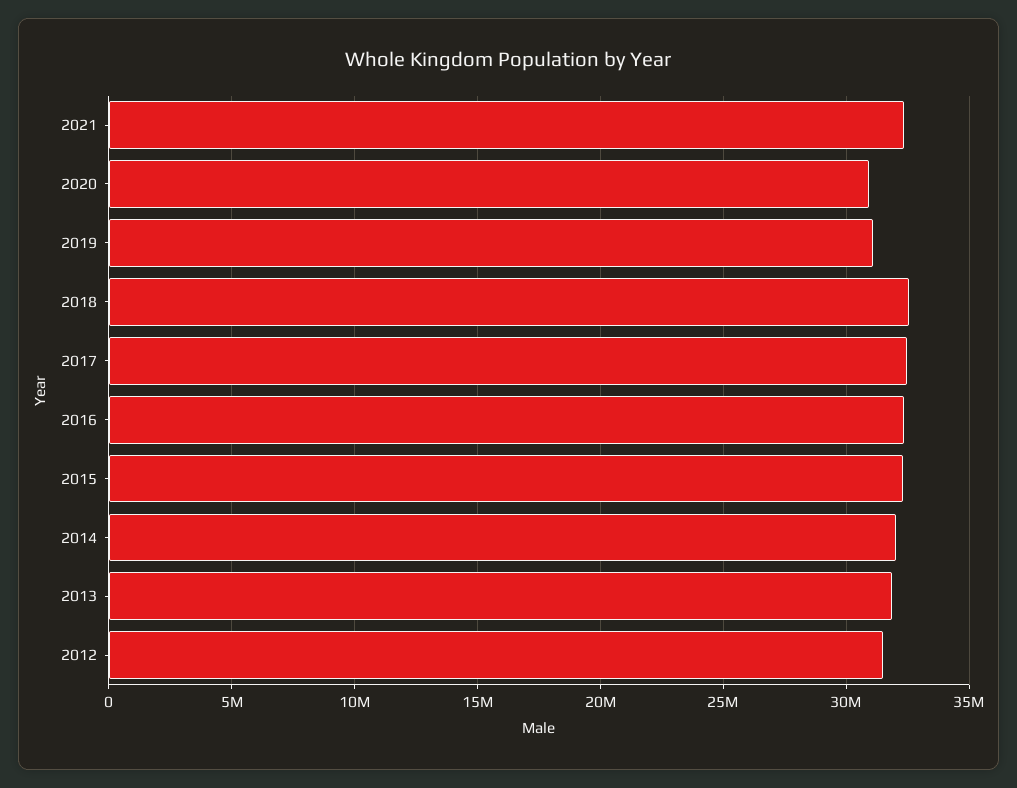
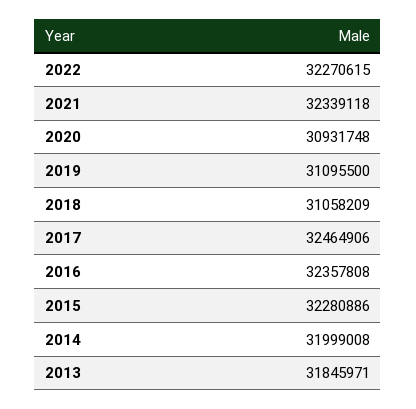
2018: 32500000 -> 31058209
2012: 31500000 -> none
2022: none -> 32270615

